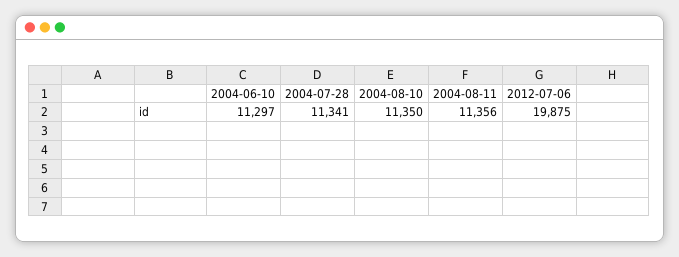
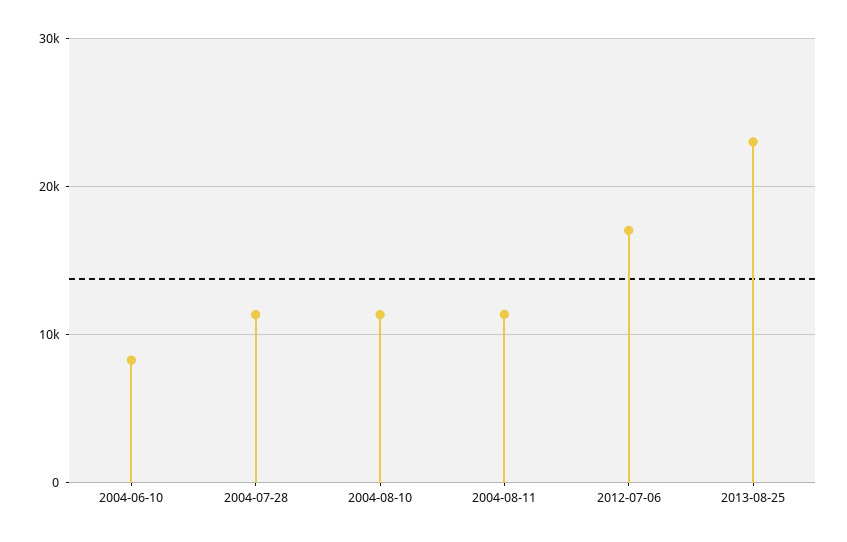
2004-06-10: 11297 -> 8000
2012-07-06: 19875 -> 17000
2013-08-25: none -> 23000

